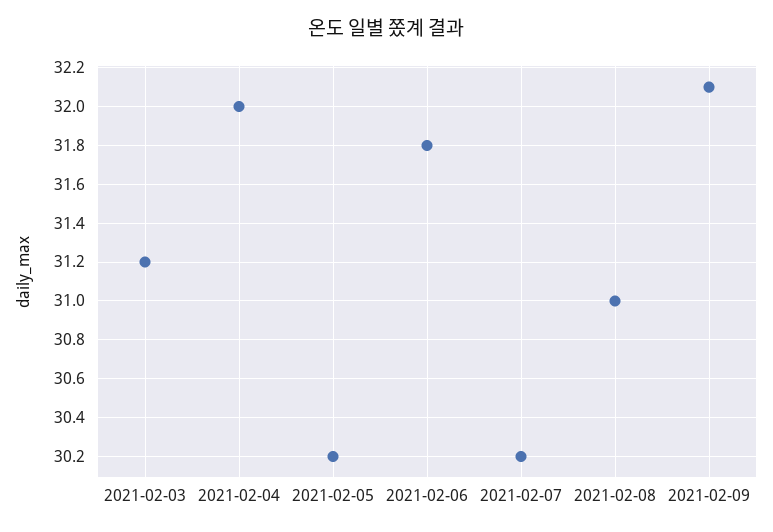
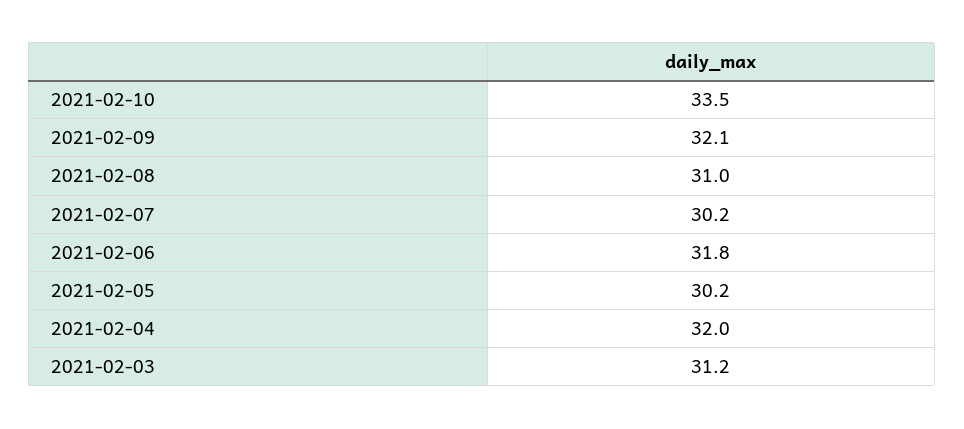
2021-02-10: none -> 33.5

